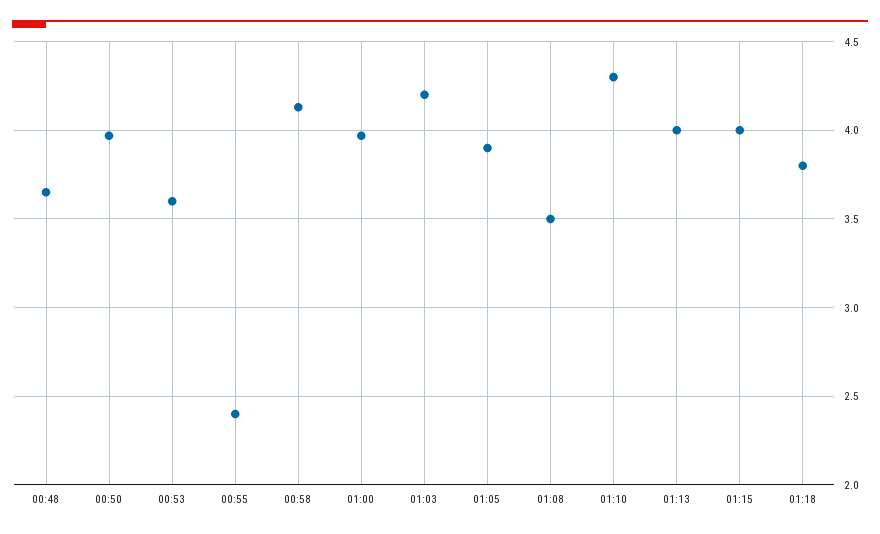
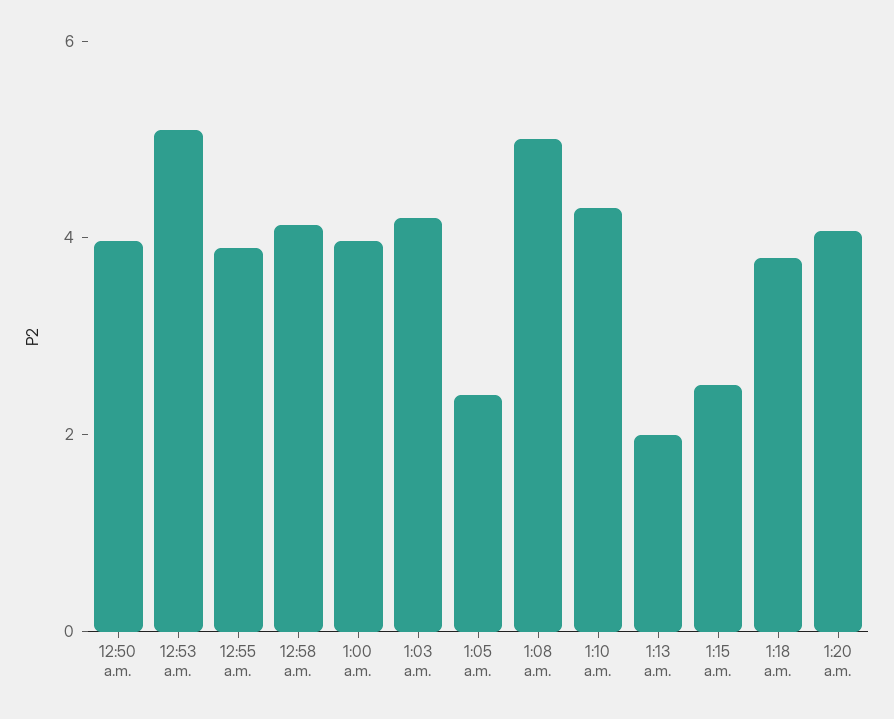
00:48: 3.65 -> none
00:53: 3.6 -> 5
00:55: 2.4 -> 4
01:05: 3.9 -> 2.5
01:08: 3.5 -> 5
01:13: 4 -> 2
01:15: 4 -> 2.5
1:20 a.m.: none -> 4

